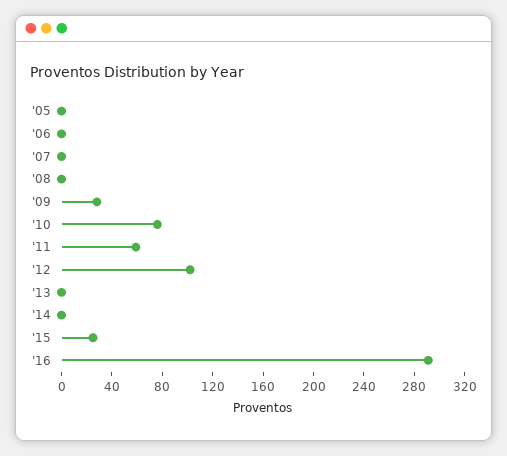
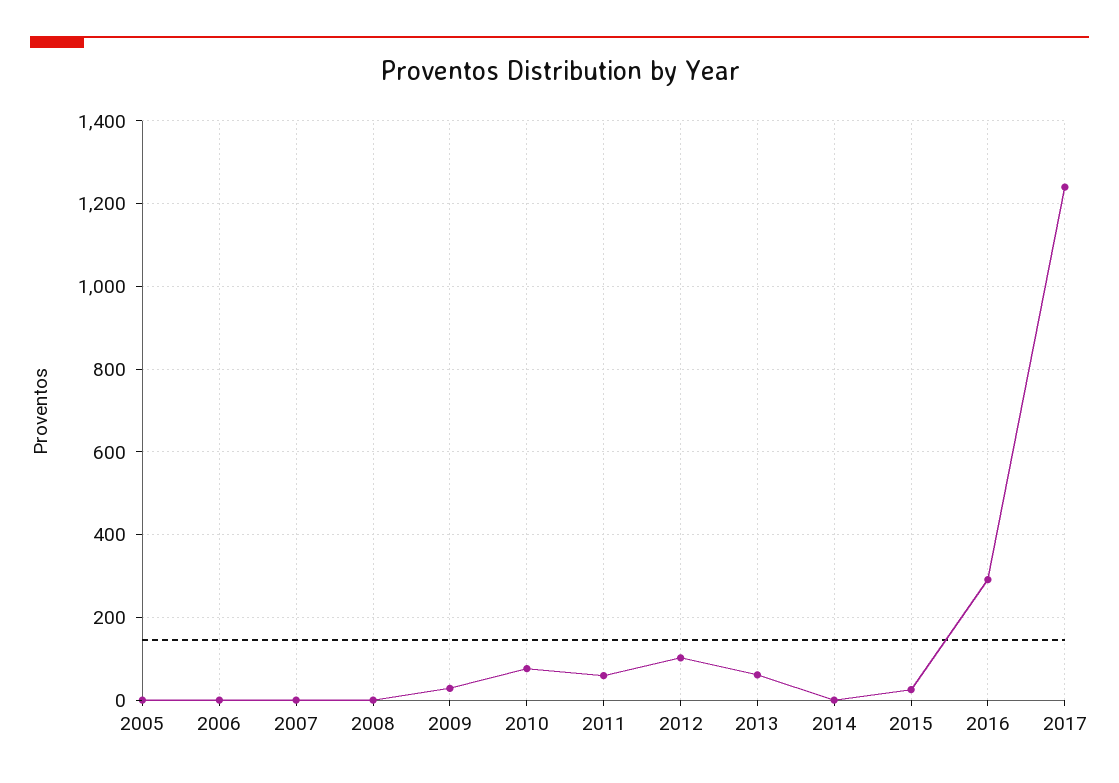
'13: 0 -> 60
2017: none -> 1240

